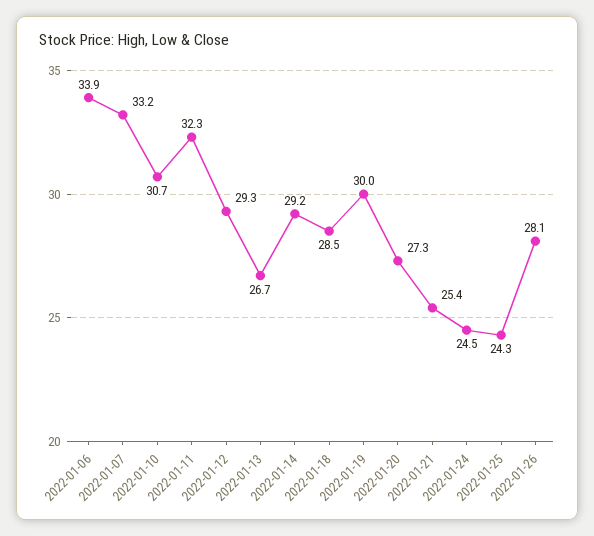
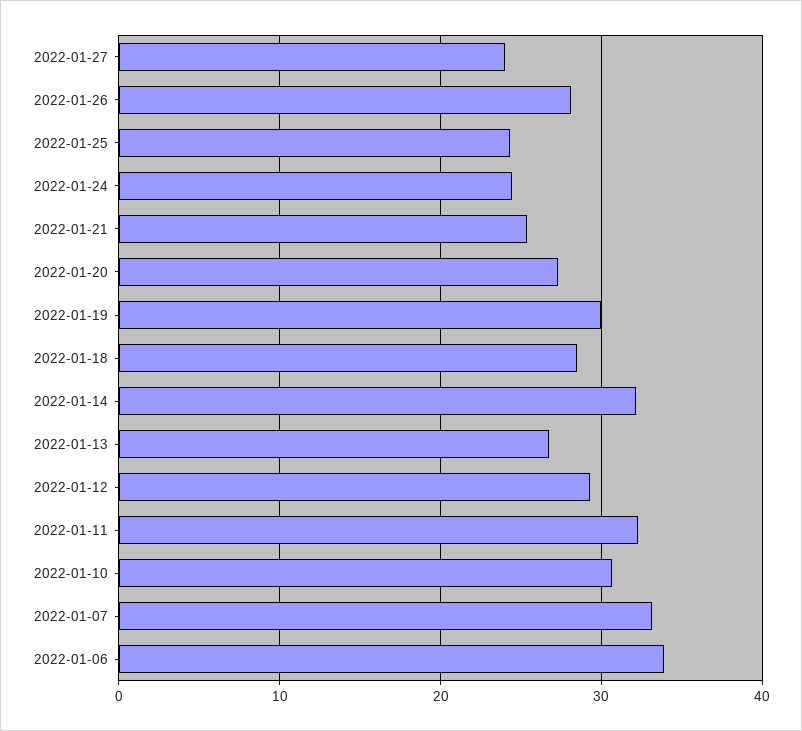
2022-01-14: 29.2 -> 32
2022-01-27: none -> 24

